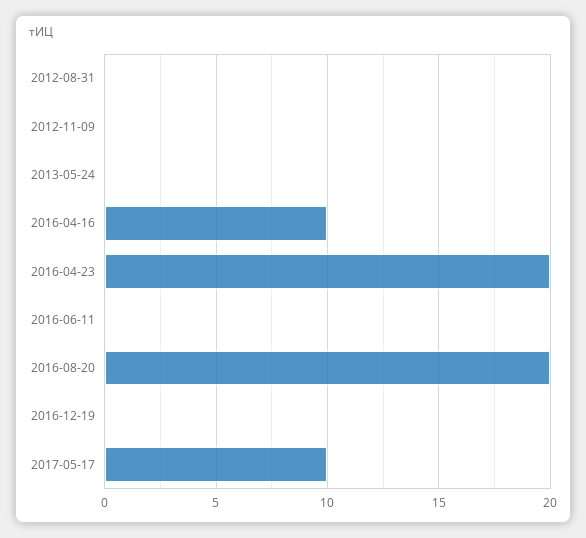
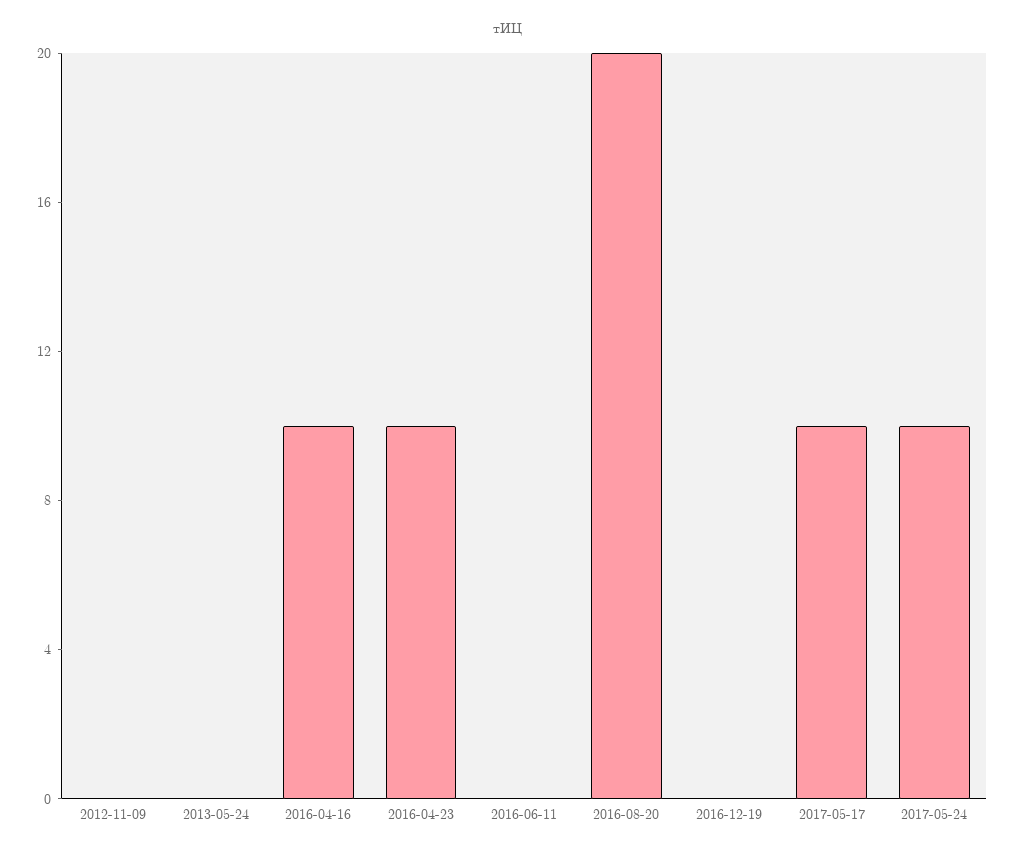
2012-08-31: 0 -> none
2016-04-23: 20 -> 10
2017-05-24: none -> 10

